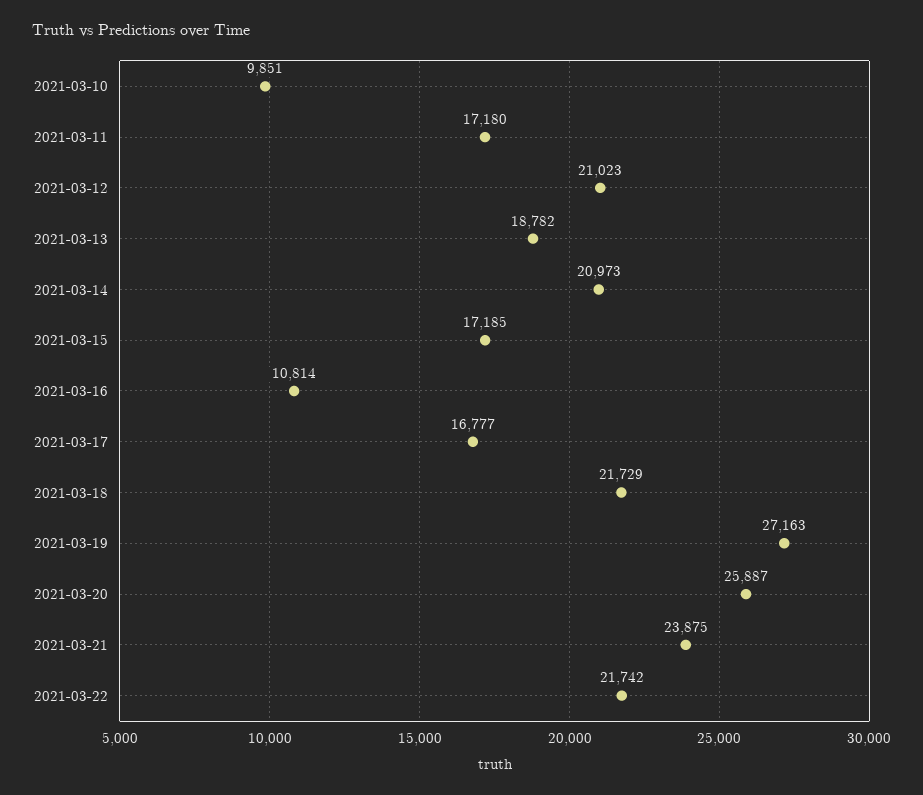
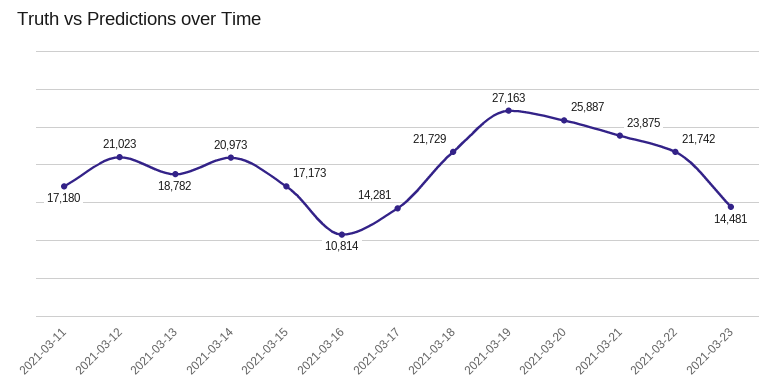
2021-03-10: 9851 -> none
2021-03-15: 17185 -> 17173
2021-03-17: 16777 -> 14281
2021-03-23: none -> 14481

